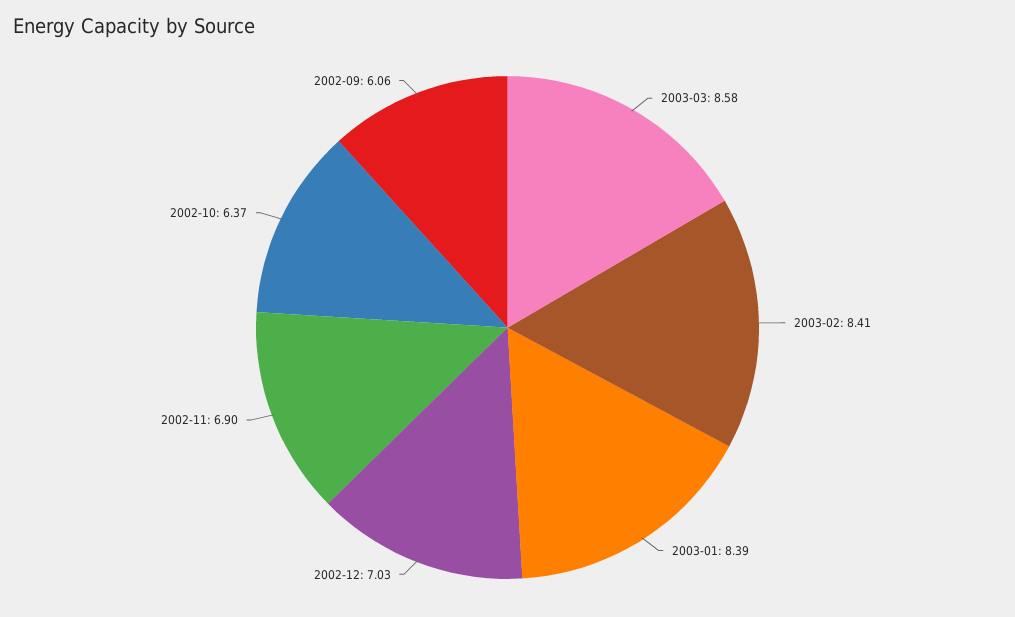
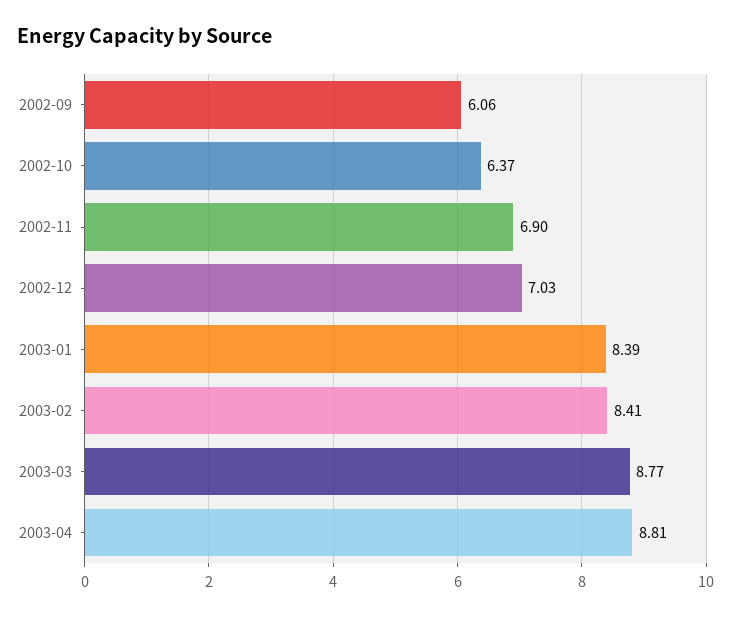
2003-03: 8.58 -> 8.77
2003-04: none -> 8.81

